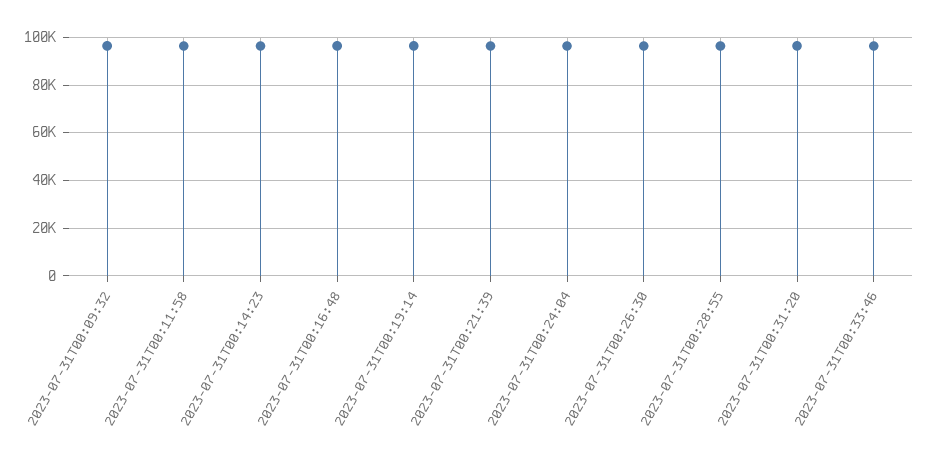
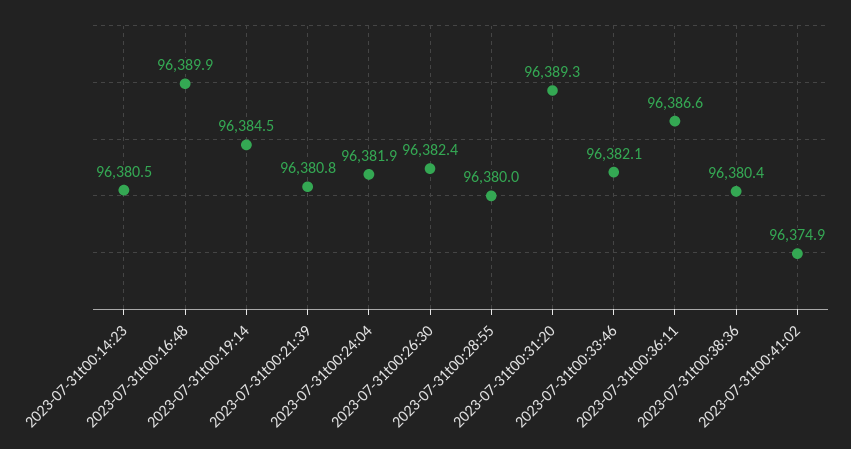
2023-07-31T00:09:32: 95000 -> none
2023-07-31T00:11:58: 95000 -> none
2023-07-31t00:36:11: none -> 96386.6
2023-07-31t00:38:36: none -> 96380.4
2023-07-31t00:41:02: none -> 96374.9

